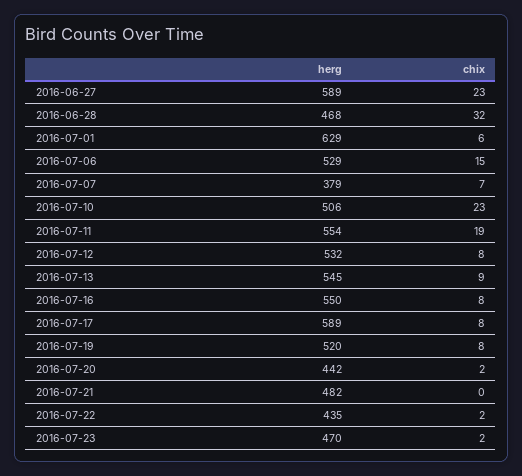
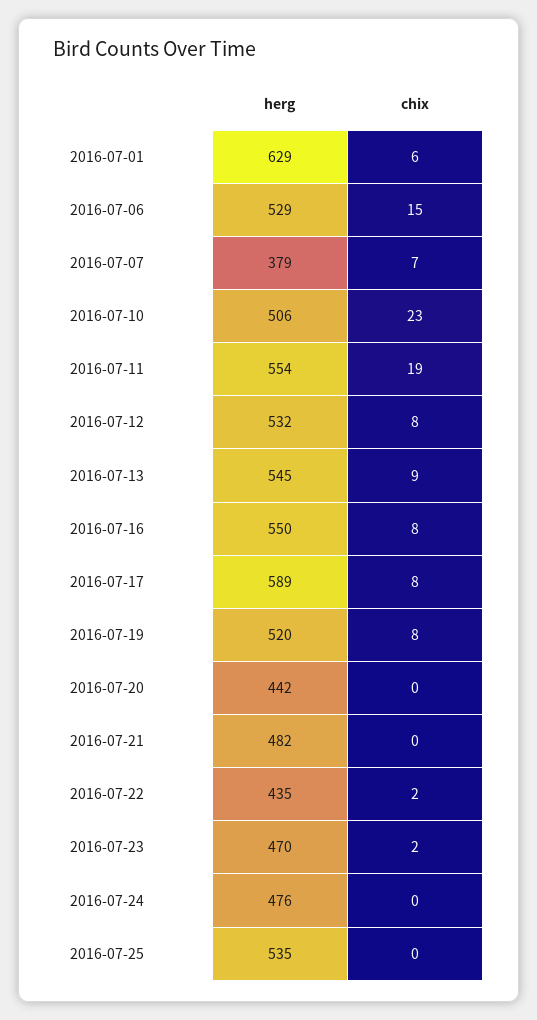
herg, 2016-06-27: 589 -> none
chix, 2016-06-27: 23 -> none
herg, 2016-06-28: 468 -> none
chix, 2016-06-28: 32 -> none
chix, 2016-07-20: 2 -> 0
herg, 2016-07-24: none -> 476
chix, 2016-07-24: none -> 0
herg, 2016-07-25: none -> 535
chix, 2016-07-25: none -> 0

